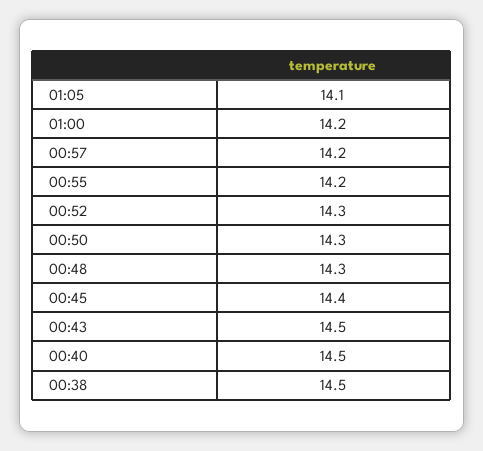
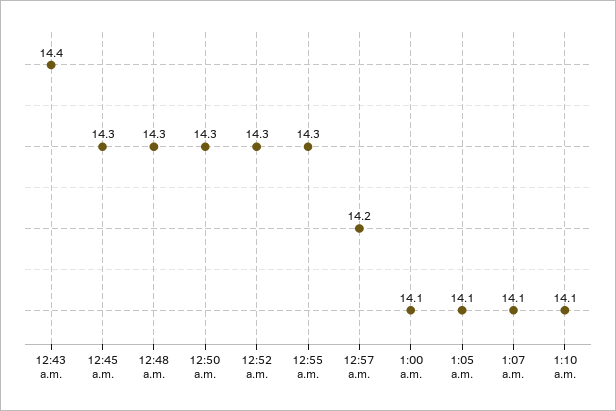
01:00: 14.2 -> 14.1
00:55: 14.2 -> 14.3
00:45: 14.4 -> 14.3
00:43: 14.5 -> 14.4
00:40: 14.5 -> none
00:38: 14.5 -> none
1:07 a.m.: none -> 14.1
1:10 a.m.: none -> 14.1

